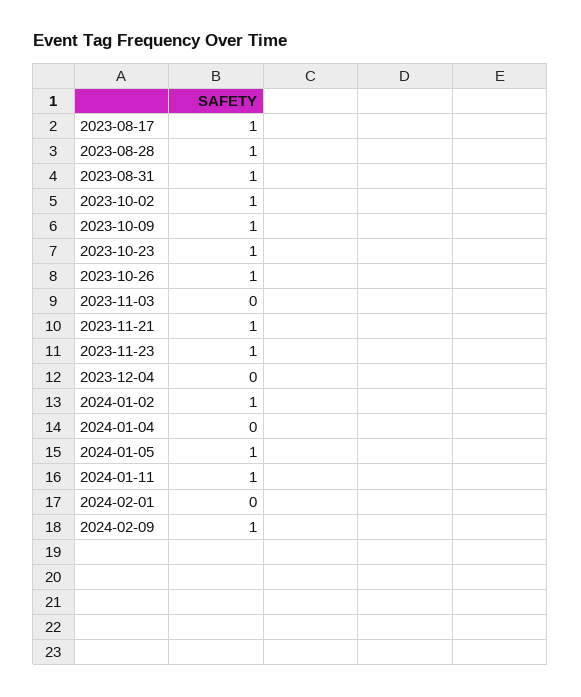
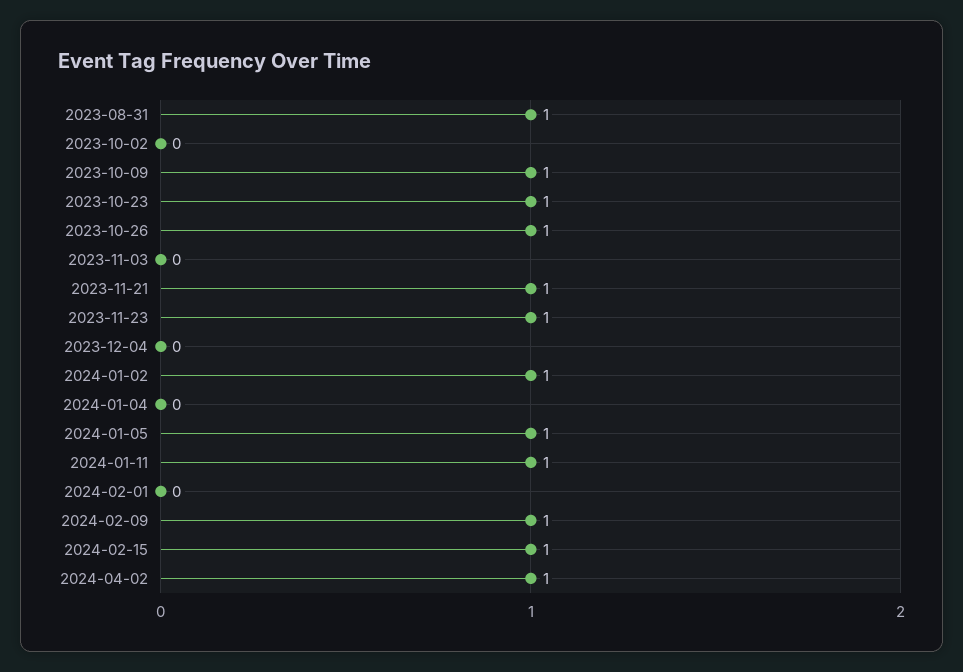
2023-08-17: 1 -> none
2023-08-28: 1 -> none
2023-10-02: 1 -> 0
2024-02-15: none -> 1
2024-04-02: none -> 1

